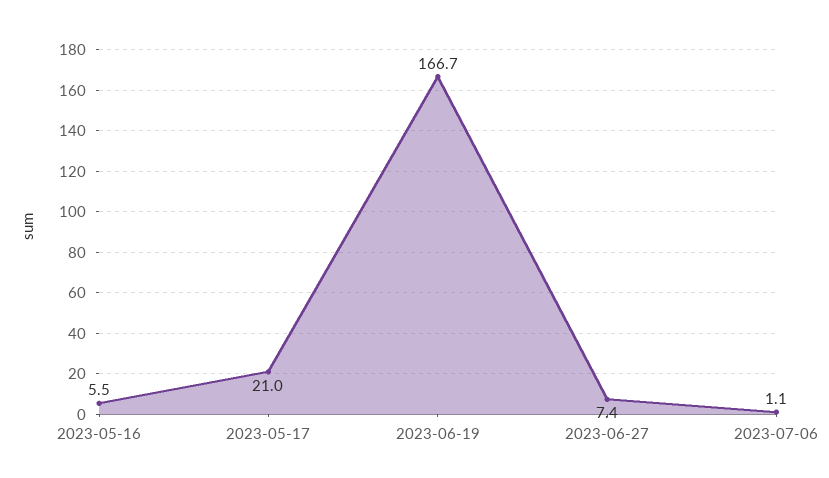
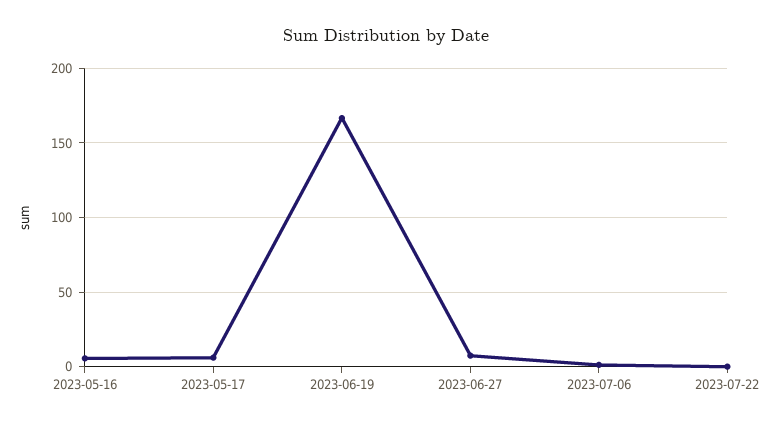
2023-05-17: 21 -> 5
2023-07-22: none -> 0

